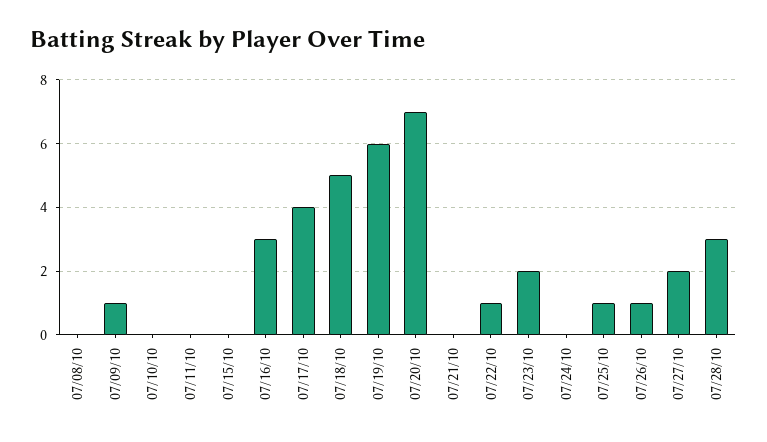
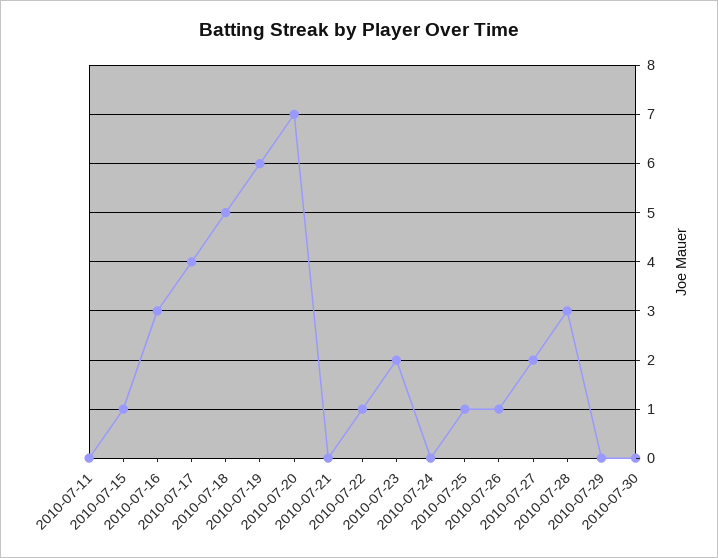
07/08/10: 0 -> none
07/09/10: 1 -> none
07/10/10: 0 -> none
07/15/10: 0 -> 1
2010-07-29: none -> 0
2010-07-30: none -> 0

